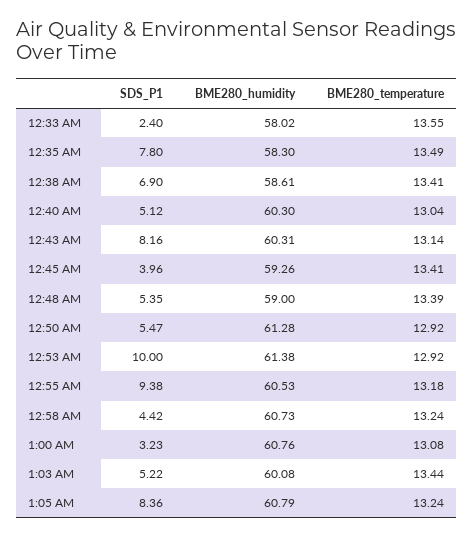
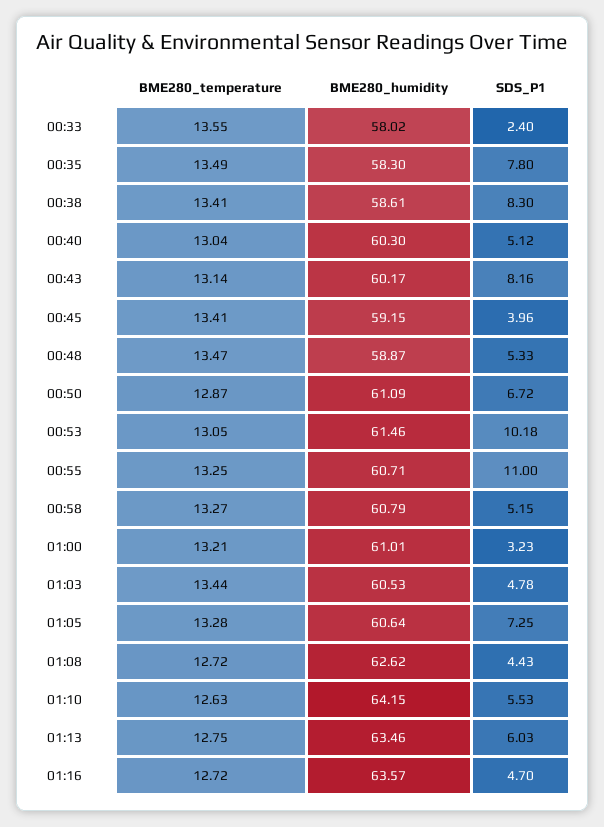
SDS_P1, 12:38 AM: 6.9 -> 8.3
BME280_humidity, 12:43 AM: 60.31 -> 60.17
BME280_humidity, 12:45 AM: 59.26 -> 59.15
SDS_P1, 12:48 AM: 5.35 -> 5.33
BME280_humidity, 12:48 AM: 59 -> 58.87
BME280_temperature, 12:48 AM: 13.39 -> 13.47
SDS_P1, 12:50 AM: 5.47 -> 6.72
BME280_humidity, 12:50 AM: 61.28 -> 61.09
BME280_temperature, 12:50 AM: 12.92 -> 12.87
SDS_P1, 12:53 AM: 10 -> 10.18
BME280_humidity, 12:53 AM: 61.38 -> 61.46
BME280_temperature, 12:53 AM: 12.92 -> 13.05
SDS_P1, 12:55 AM: 9.38 -> 11
BME280_humidity, 12:55 AM: 60.53 -> 60.71
BME280_temperature, 12:55 AM: 13.18 -> 13.25
SDS_P1, 12:58 AM: 4.42 -> 5.15
BME280_humidity, 12:58 AM: 60.73 -> 60.79
BME280_temperature, 12:58 AM: 13.24 -> 13.27
BME280_humidity, 1:00 AM: 60.76 -> 61.01
BME280_temperature, 1:00 AM: 13.08 -> 13.21
SDS_P1, 1:03 AM: 5.22 -> 4.78
BME280_humidity, 1:03 AM: 60.08 -> 60.53
SDS_P1, 1:05 AM: 8.36 -> 7.25
BME280_humidity, 1:05 AM: 60.79 -> 60.64
BME280_temperature, 1:05 AM: 13.24 -> 13.28
BME280_temperature, 01:08: none -> 12.72
BME280_humidity, 01:08: none -> 62.62
SDS_P1, 01:08: none -> 4.43
BME280_temperature, 01:10: none -> 12.63
BME280_humidity, 01:10: none -> 64.15
SDS_P1, 01:10: none -> 5.53
BME280_temperature, 01:13: none -> 12.75
BME280_humidity, 01:13: none -> 63.46
SDS_P1, 01:13: none -> 6.03
BME280_temperature, 01:16: none -> 12.72
BME280_humidity, 01:16: none -> 63.57
SDS_P1, 01:16: none -> 4.7

